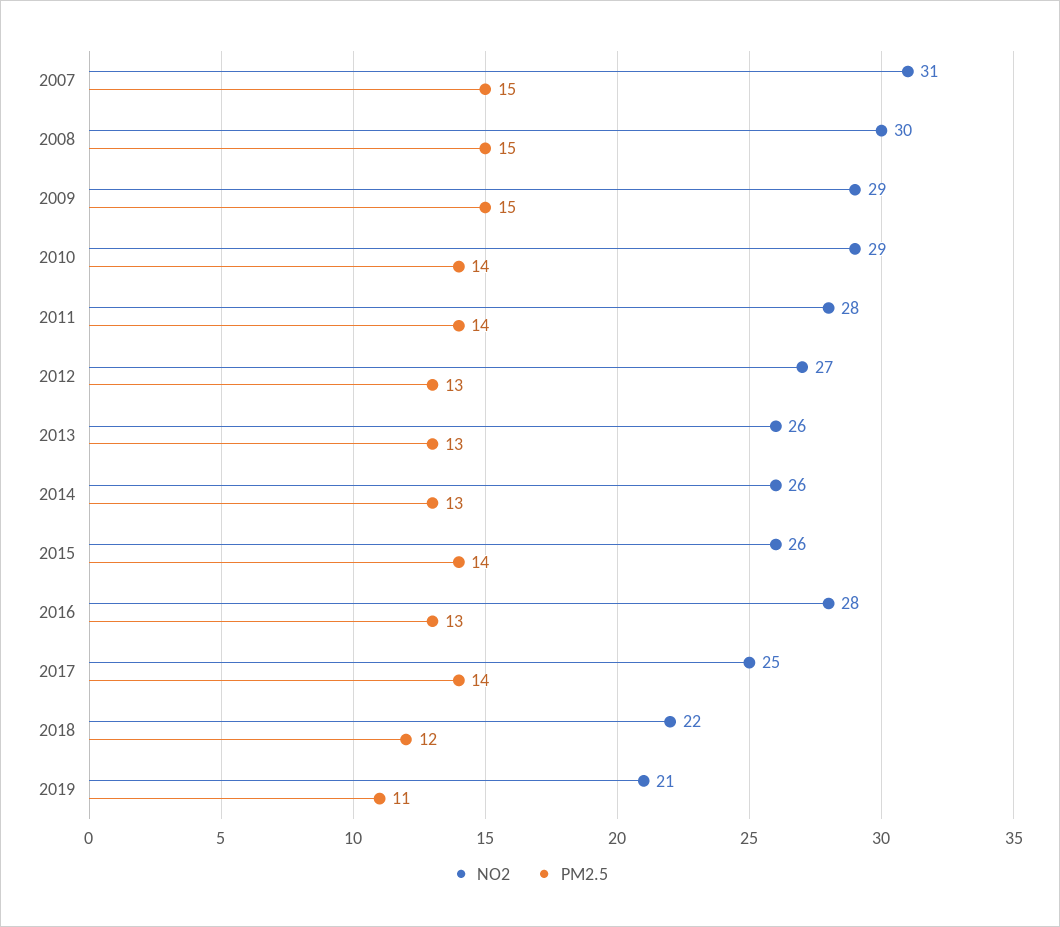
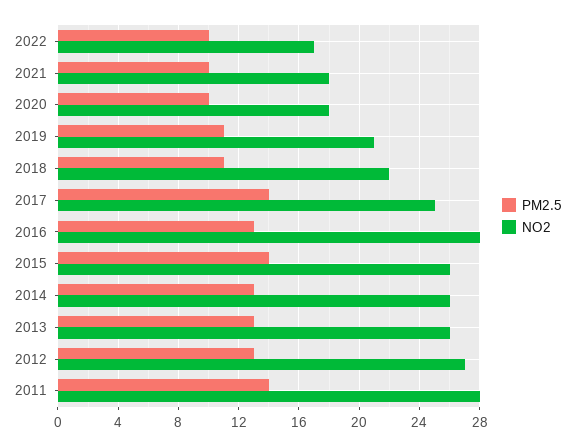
NO2, 2007: 31 -> none
PM2.5, 2007: 15 -> none
NO2, 2008: 30 -> none
PM2.5, 2008: 15 -> none
NO2, 2009: 29 -> none
PM2.5, 2009: 15 -> none
NO2, 2010: 29 -> none
PM2.5, 2010: 14 -> none
PM2.5, 2018: 12 -> 11
PM2.5, 2022: none -> 10
NO2, 2022: none -> 17
PM2.5, 2021: none -> 10
NO2, 2021: none -> 18
PM2.5, 2020: none -> 10
NO2, 2020: none -> 18

